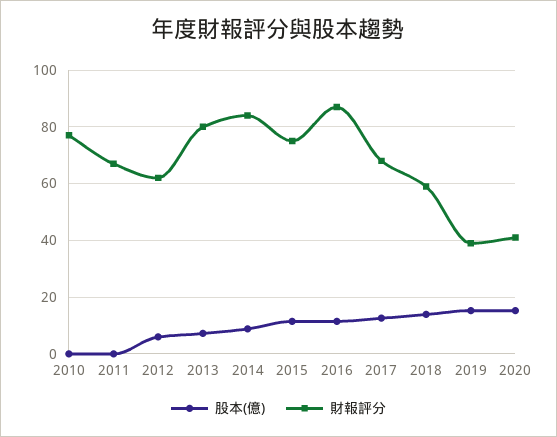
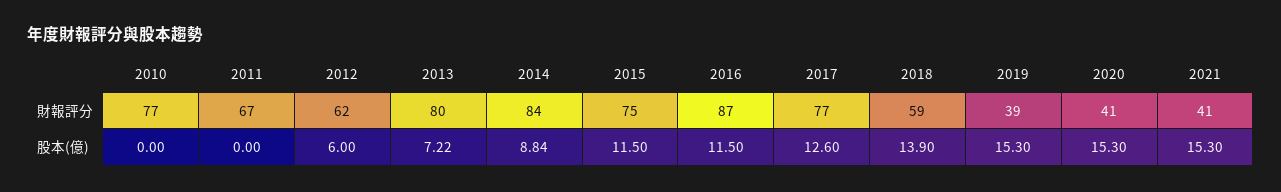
財報評分, 2017: 67.5 -> 77
財報評分, 2021: none -> 41
股本(億), 2021: none -> 15.3

